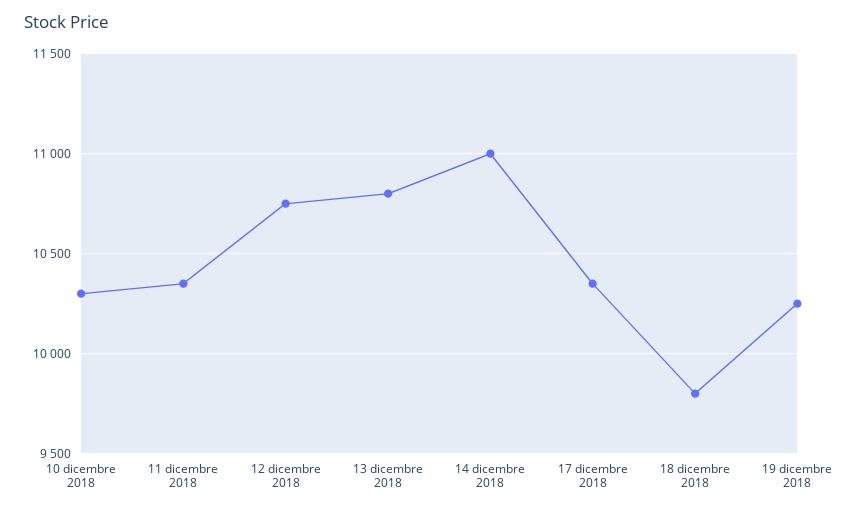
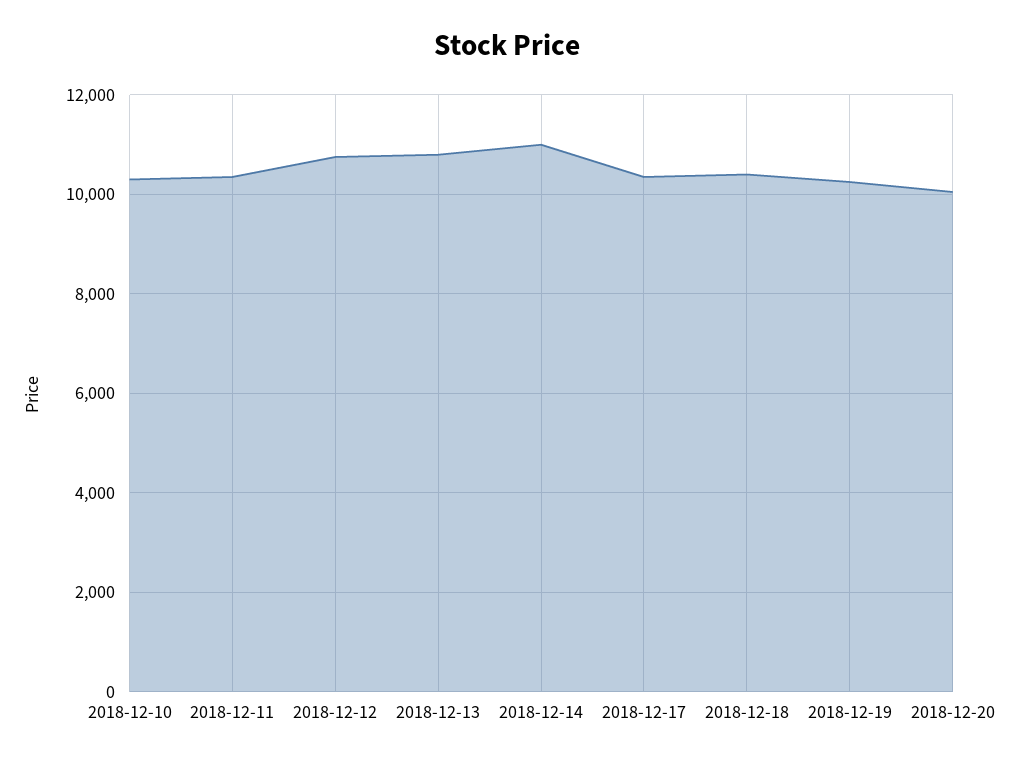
18 dicembre 2018: 9800 -> 10400
2018-12-20: none -> 10000

